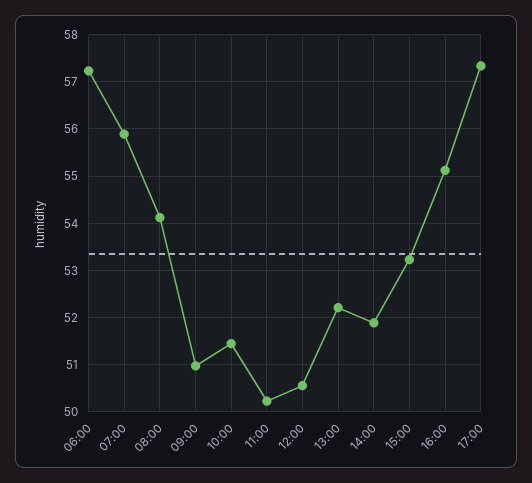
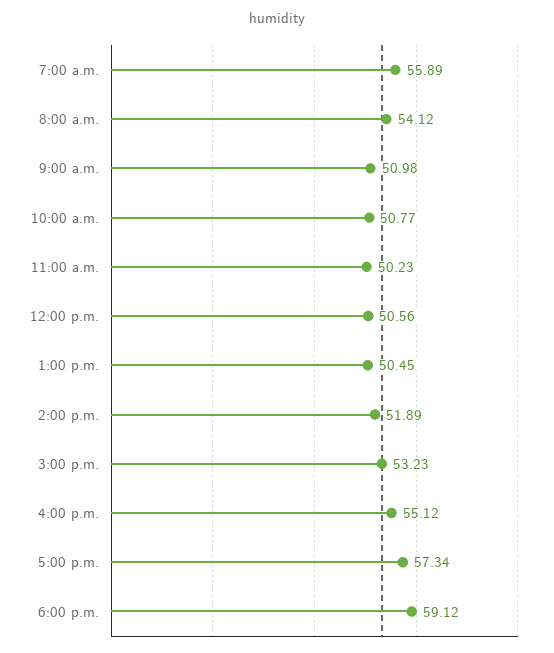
06:00: 57.2 -> none
10:00: 51.4 -> 50.77
13:00: 52.2 -> 50.45
6:00 p.m.: none -> 59.12

